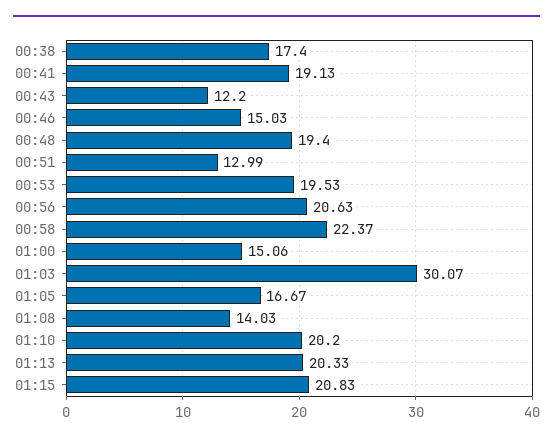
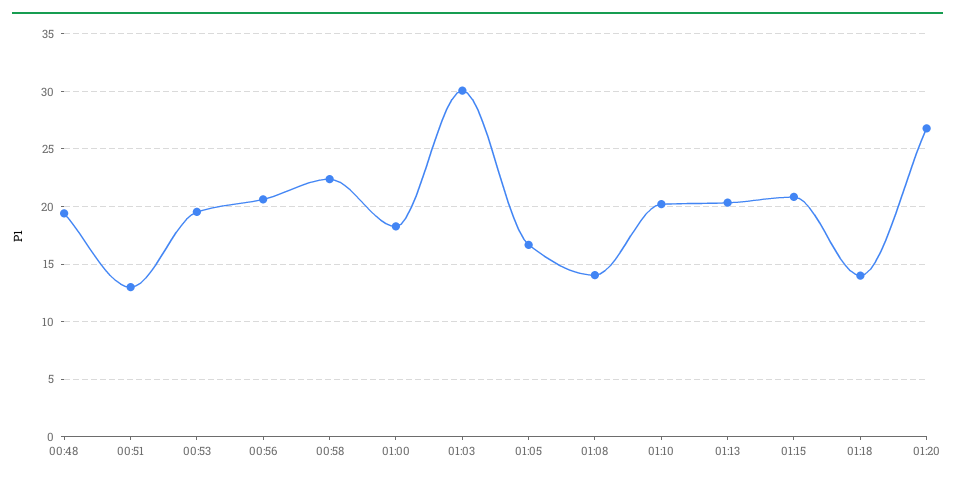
00:38: 17.4 -> none
00:41: 19.13 -> none
00:43: 12.2 -> none
00:46: 15.03 -> none
01:00: 15.06 -> 18
01:18: none -> 14
01:20: none -> 27

